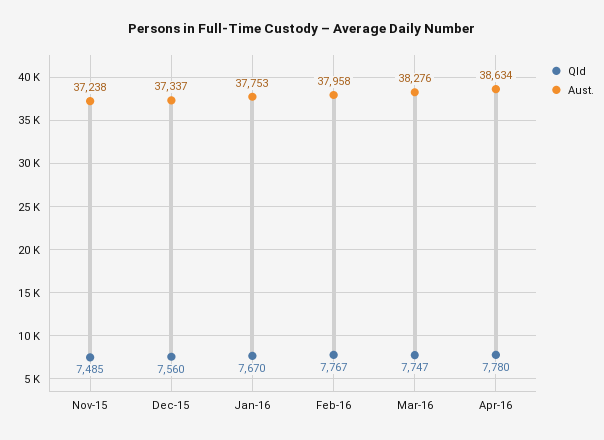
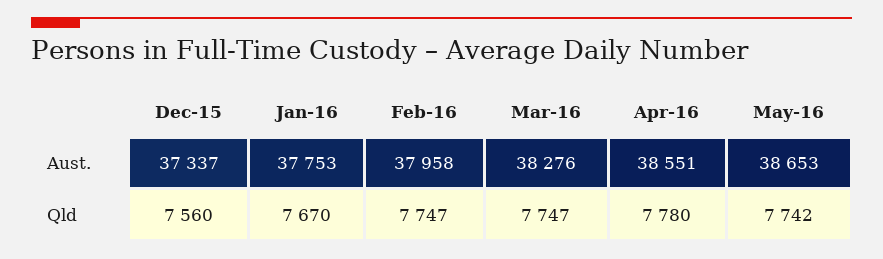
Qld, Nov-15: 7485 -> none
Aust., Nov-15: 37238 -> none
Qld, Feb-16: 7767 -> 7747
Aust., Apr-16: 38634 -> 38551
Aust., May-16: none -> 38653
Qld, May-16: none -> 7742

